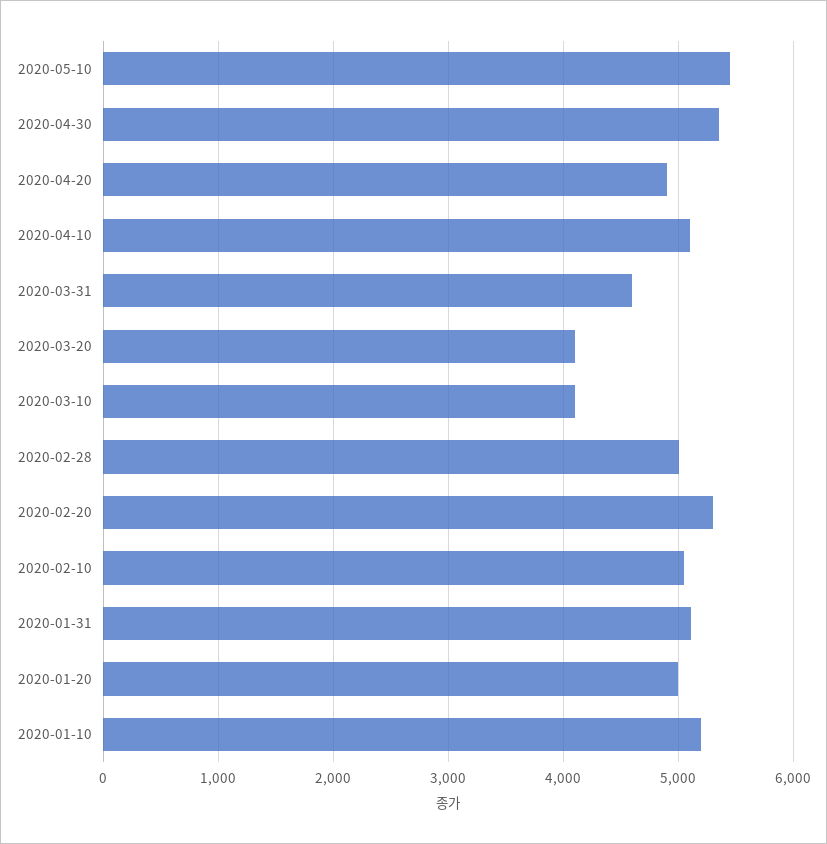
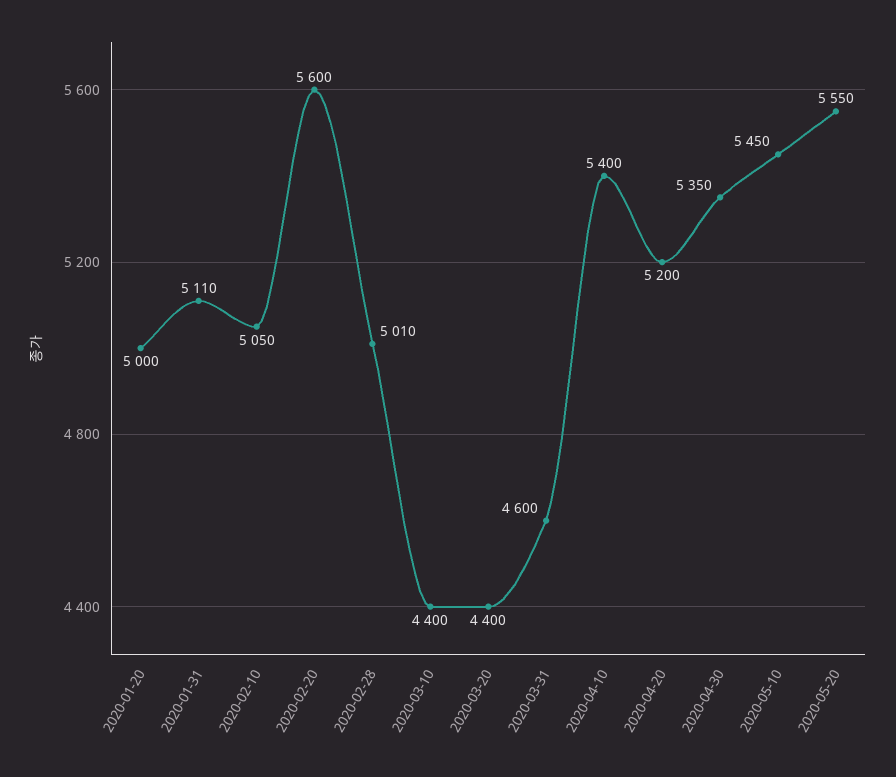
2020-04-20: 4900 -> 5200
2020-04-10: 5100 -> 5400
2020-03-20: 4100 -> 4400
2020-03-10: 4100 -> 4400
2020-02-20: 5300 -> 5600
2020-01-10: 5200 -> none
2020-05-20: none -> 5550

